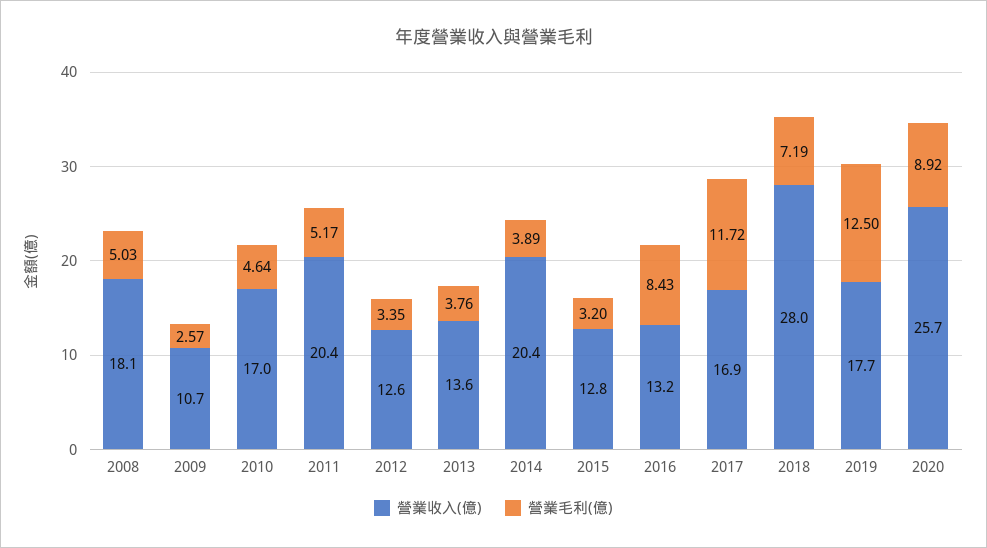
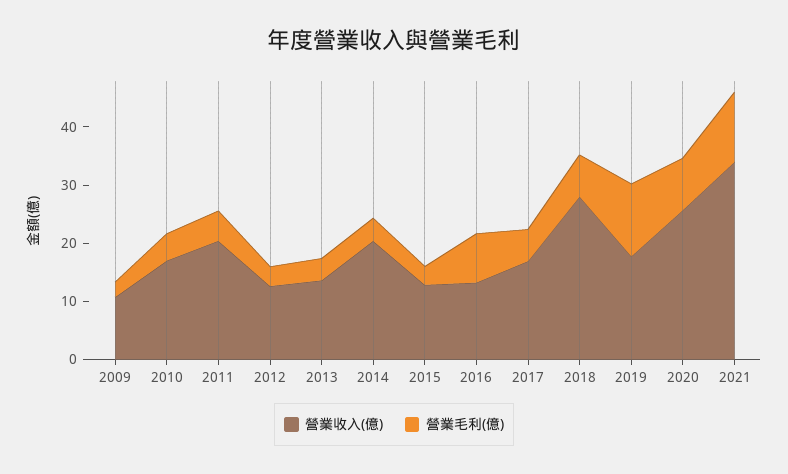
營業收入(億), 2008: 18.1 -> none
營業毛利(億), 2008: 5.03 -> none
營業毛利(億), 2017: 11.72 -> 6
營業收入(億), 2021: none -> 34
營業毛利(億), 2021: none -> 12

